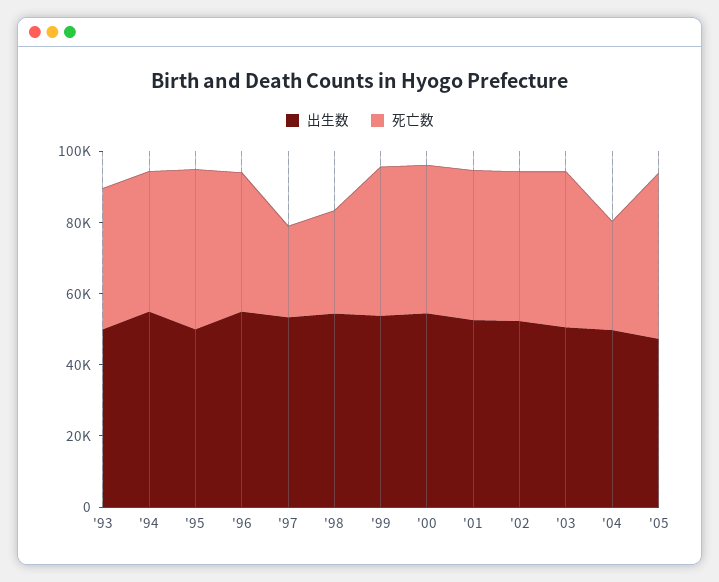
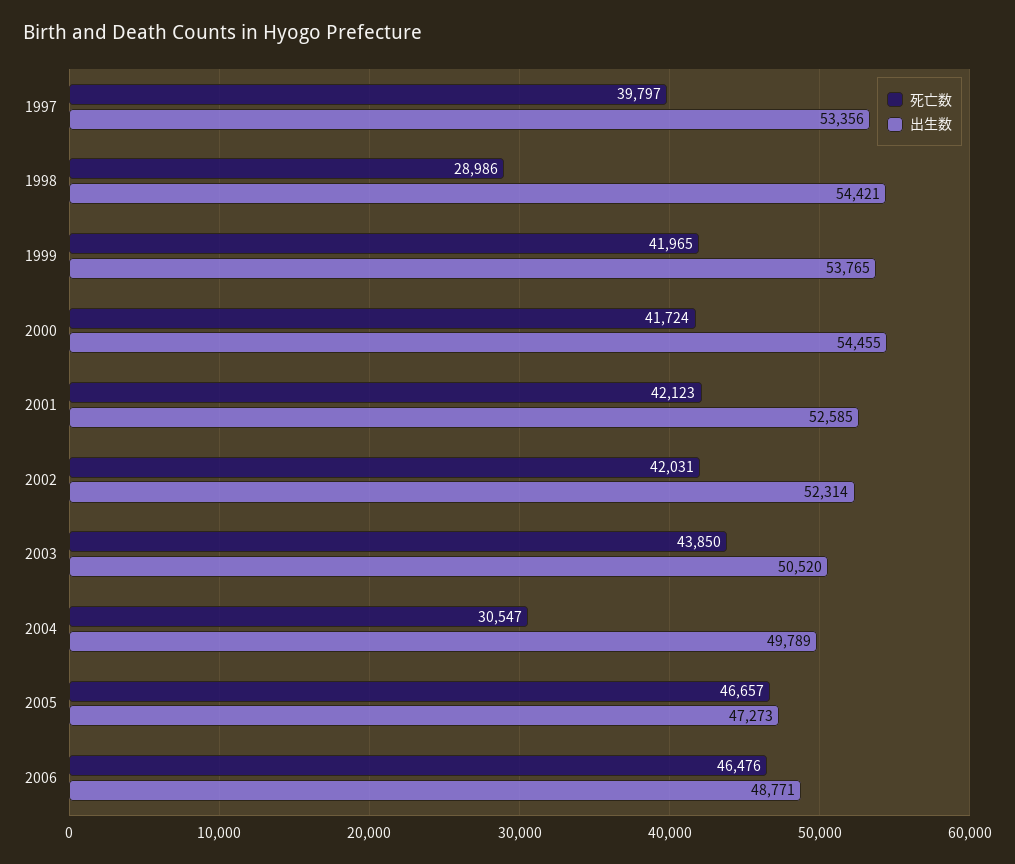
出生数, '93: 50000 -> none
死亡数, '93: 40000 -> none
出生数, '94: 55000 -> none
死亡数, '94: 40000 -> none
出生数, '95: 50000 -> none
死亡数, '95: 45000 -> none
出生数, '96: 55000 -> none
死亡数, '96: 40000 -> none
死亡数, '97: 25000 -> 39797
死亡数, 2006: none -> 46476
出生数, 2006: none -> 48771

